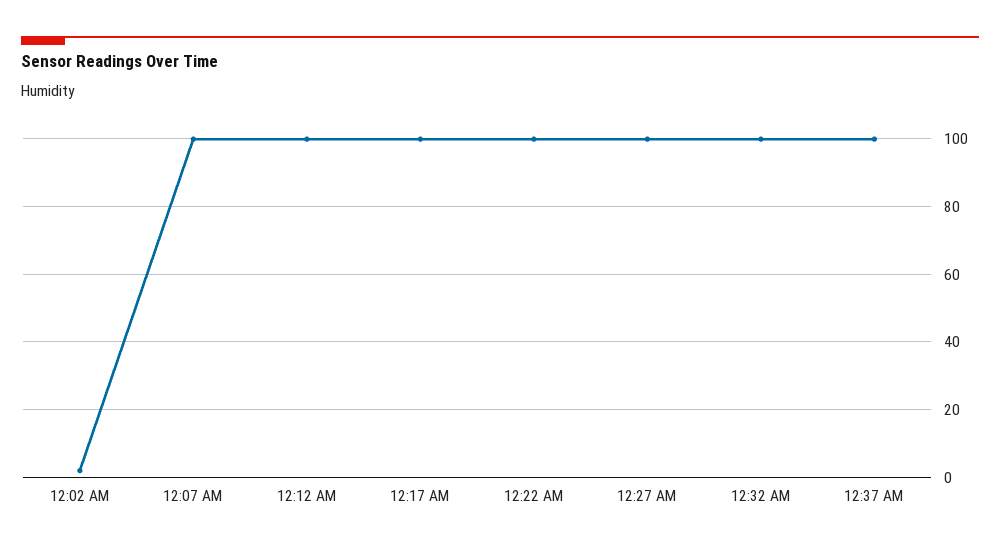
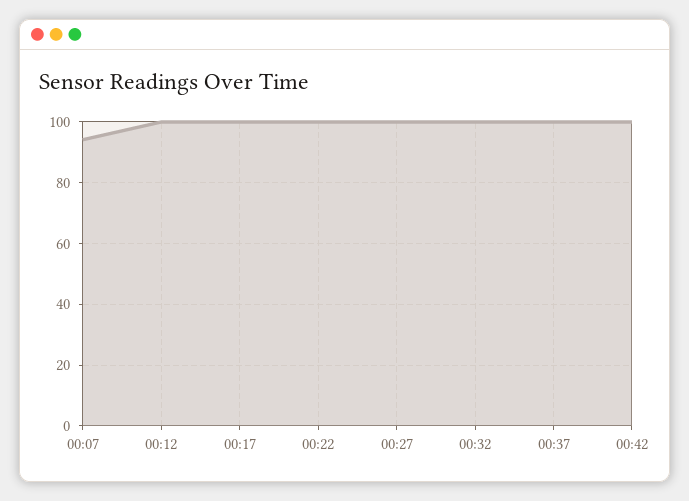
12:02 AM: 2 -> none
12:07 AM: 100 -> 94
00:42: none -> 100

